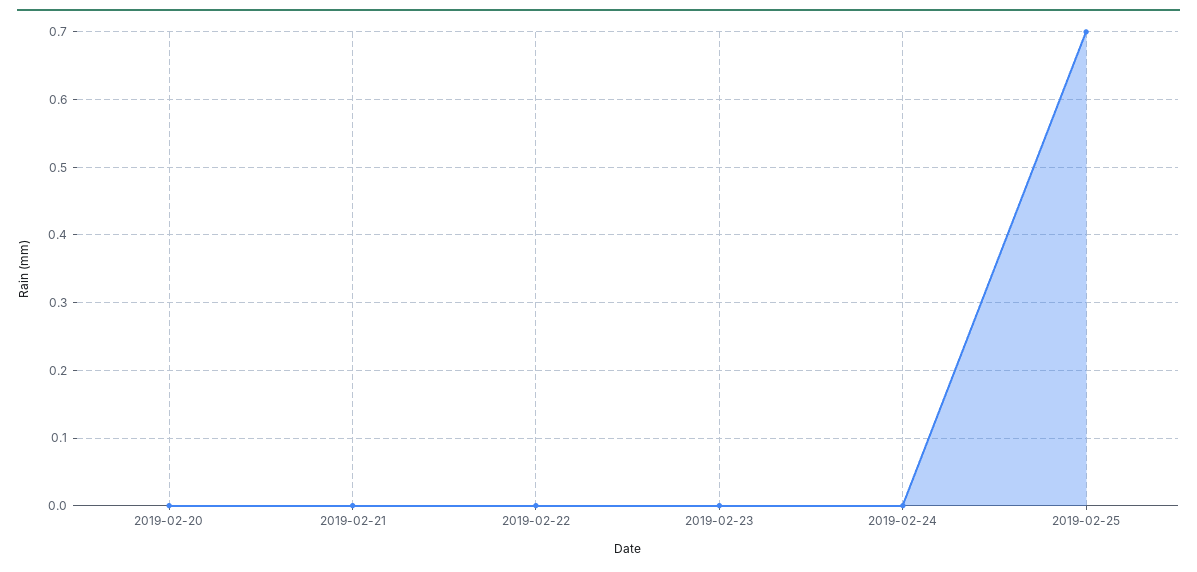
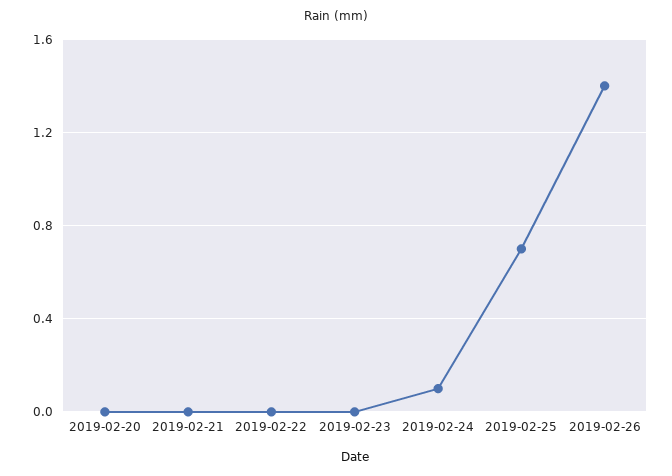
2019-02-24: 0 -> 0.1
2019-02-26: none -> 1.4

